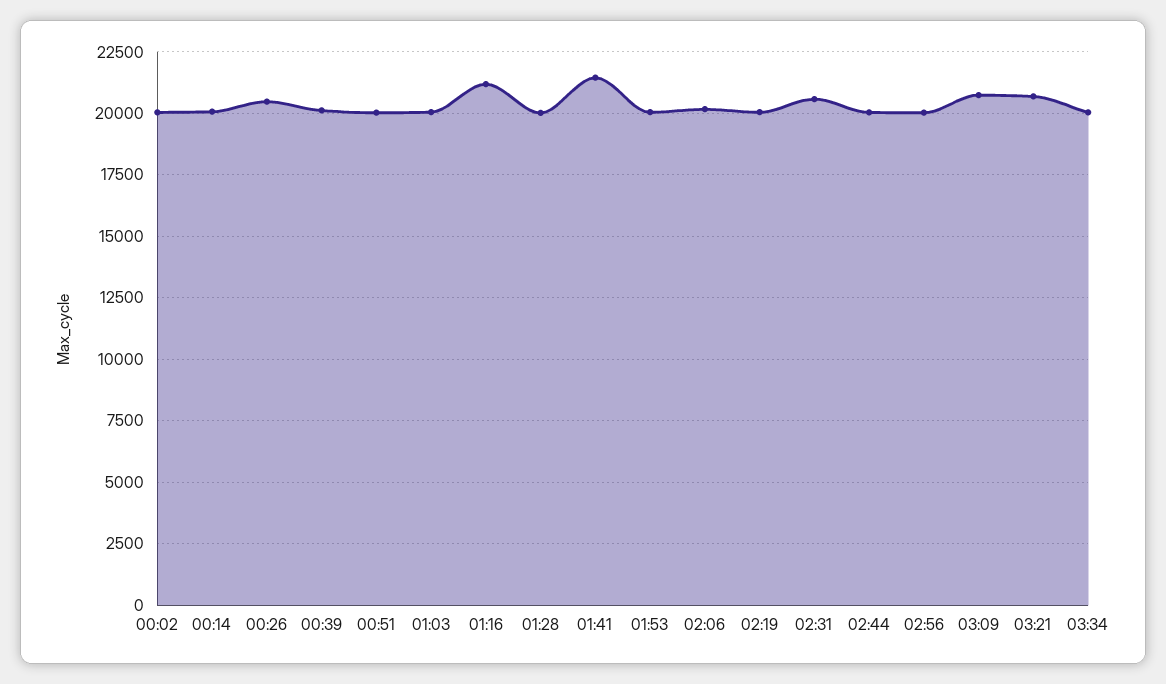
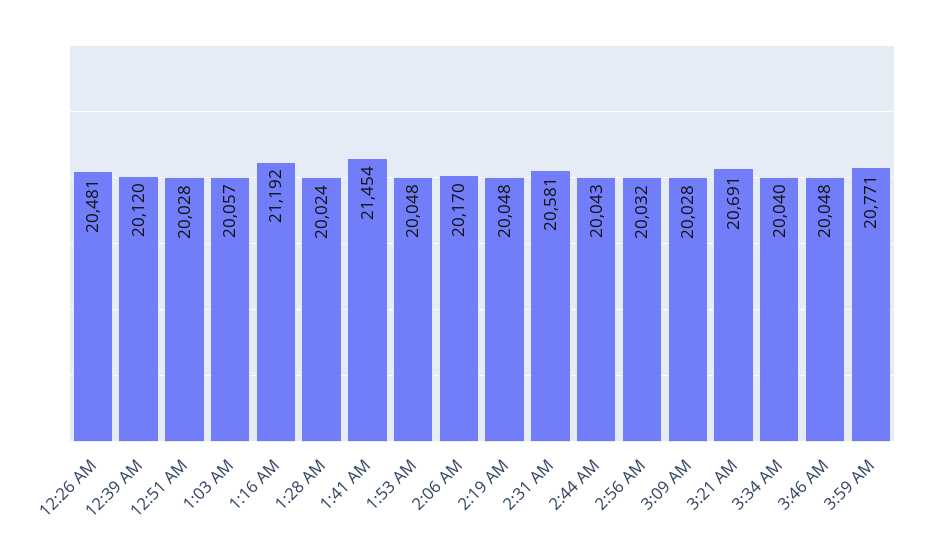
00:02: 20000 -> none
00:14: 20000 -> none
03:09: 20750 -> 20028
3:46 AM: none -> 20048
3:59 AM: none -> 20771

